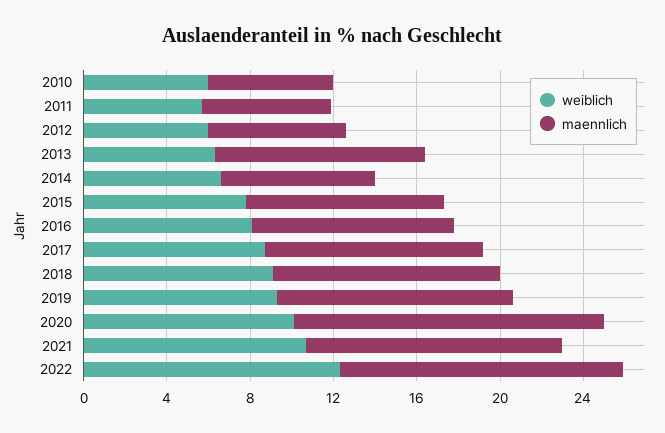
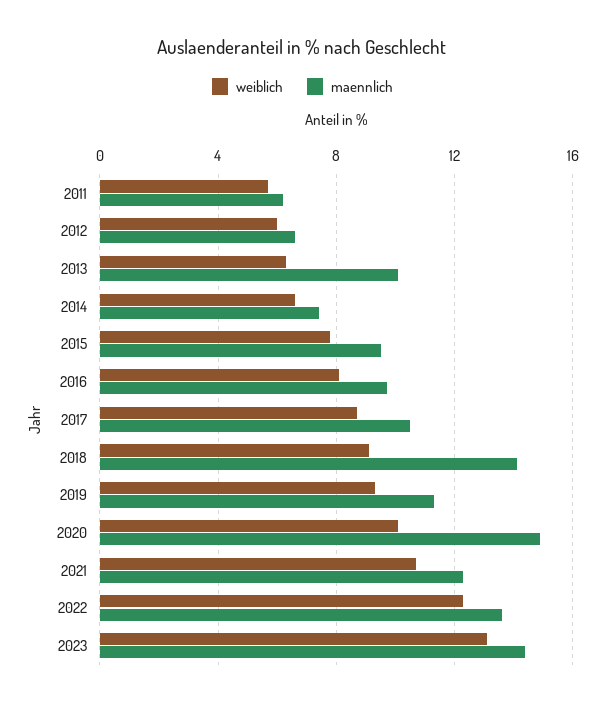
weiblich, 2010: 6 -> none
maennlich, 2010: 6 -> none
maennlich, 2018: 11 -> 14
weiblich, 2023: none -> 13
maennlich, 2023: none -> 14.5

